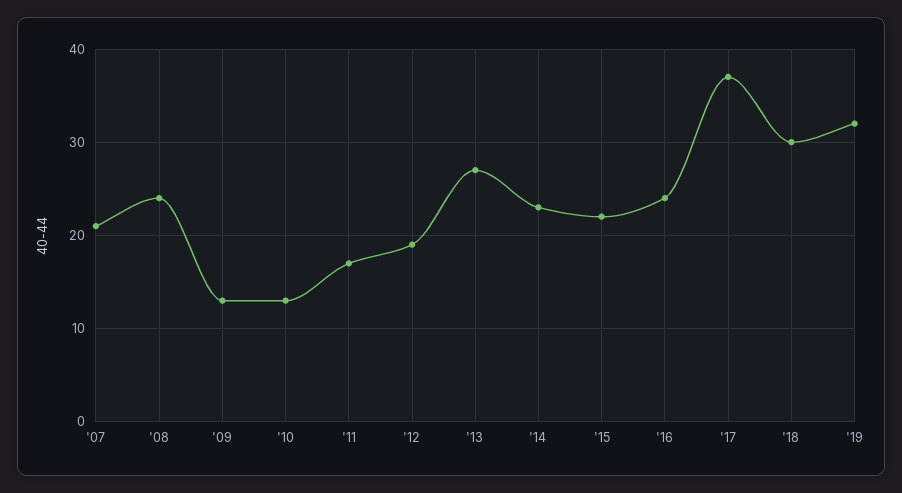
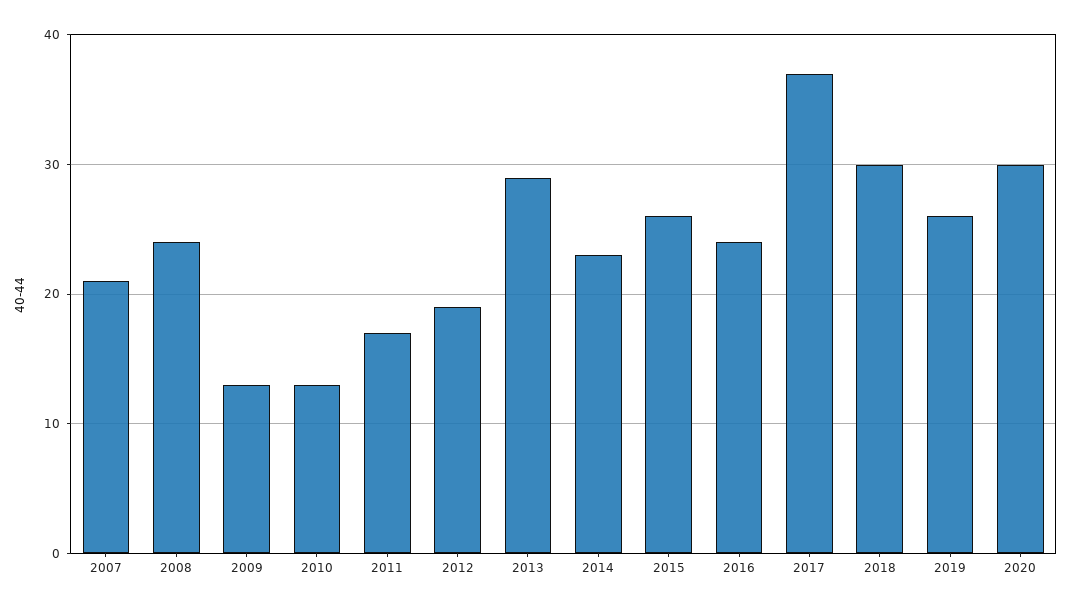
'13: 27 -> 29
'15: 22 -> 26
'19: 32 -> 26
2020: none -> 30

